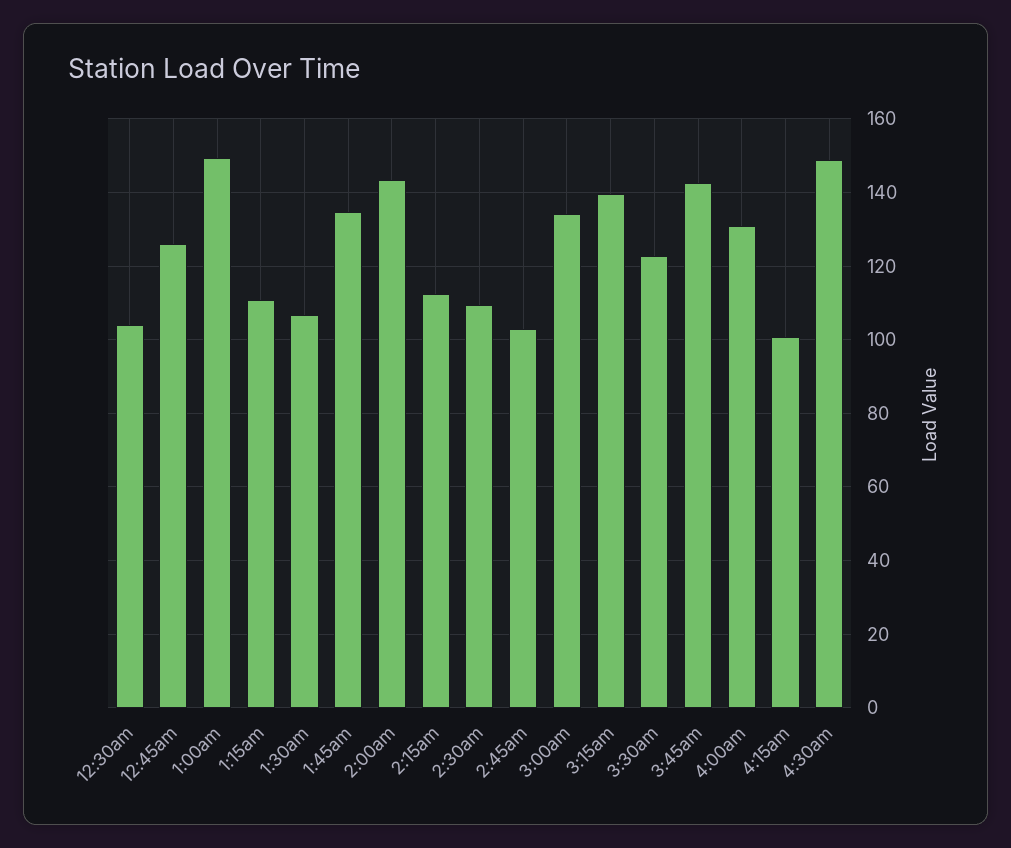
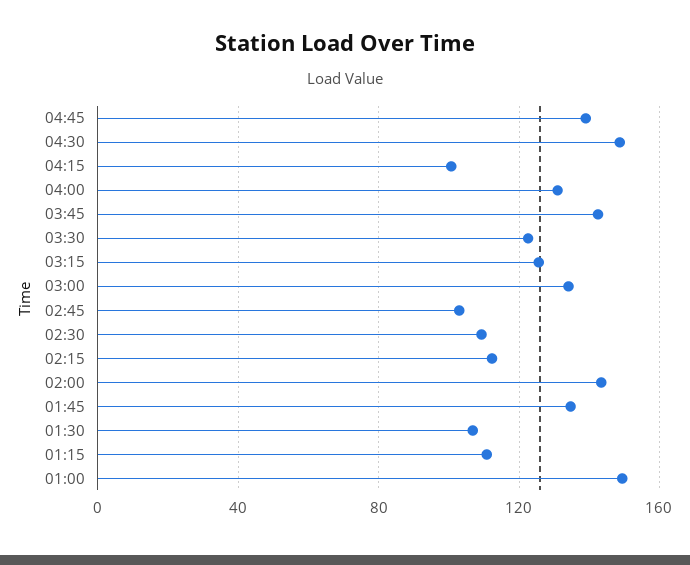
12:30am: 104 -> none
12:45am: 126 -> none
3:15am: 140 -> 125
04:45: none -> 140

